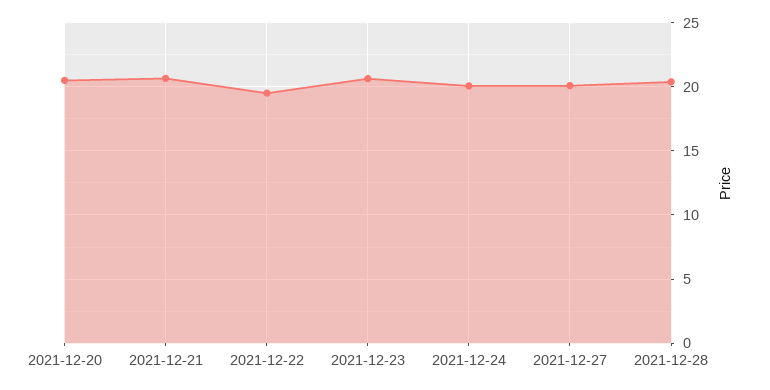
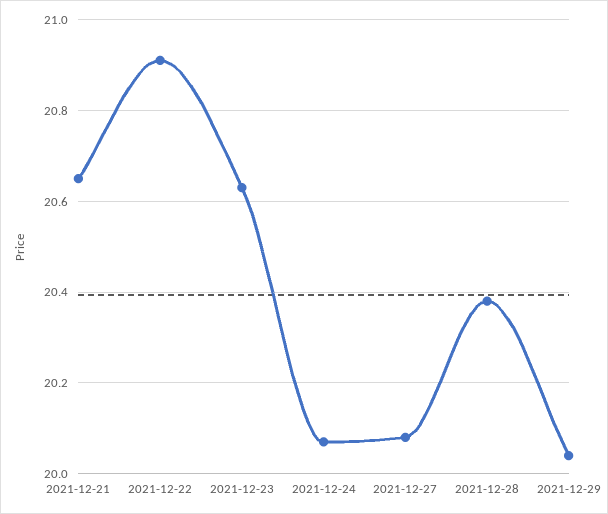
2021-12-20: 20.5 -> none
2021-12-22: 19.5 -> 20.9
2021-12-29: none -> 20.05

